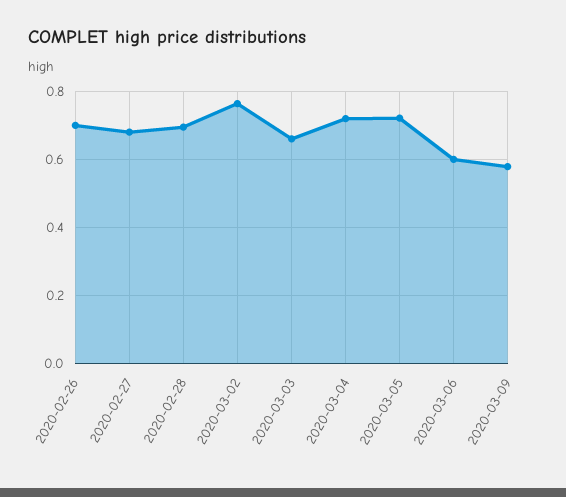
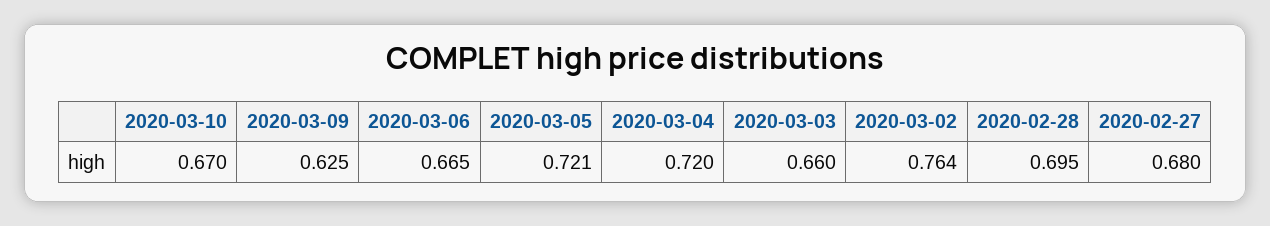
2020-02-26: 0.7 -> none
2020-03-06: 0.6 -> 0.665
2020-03-09: 0.58 -> 0.625
2020-03-10: none -> 0.67

